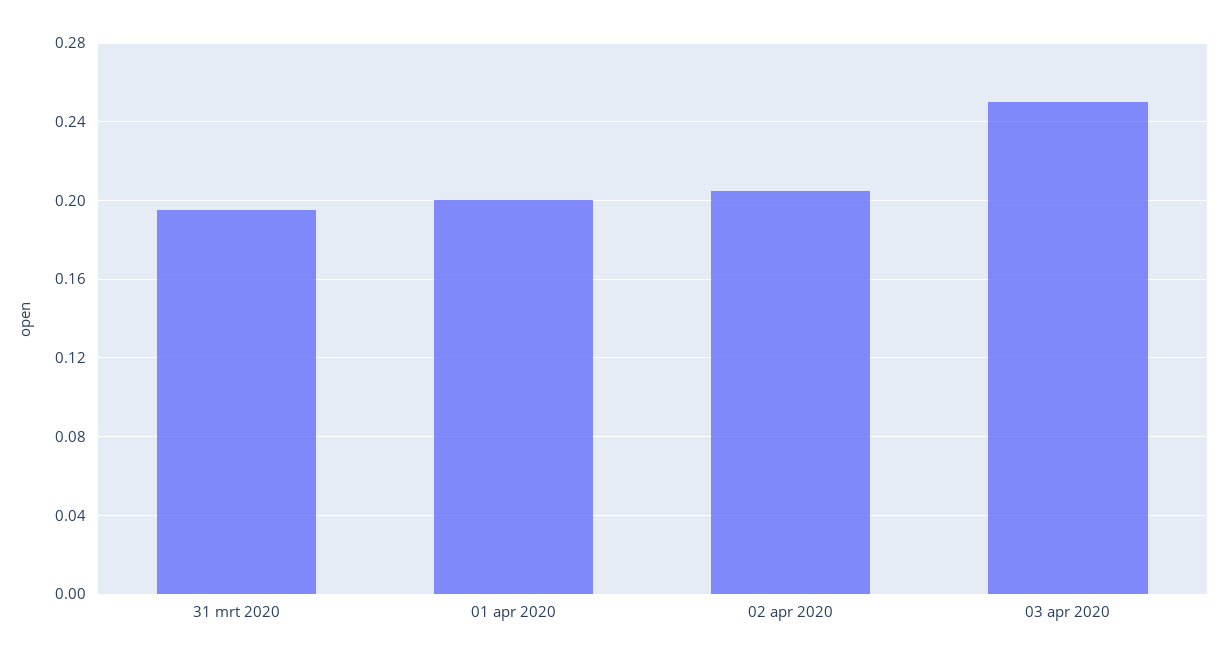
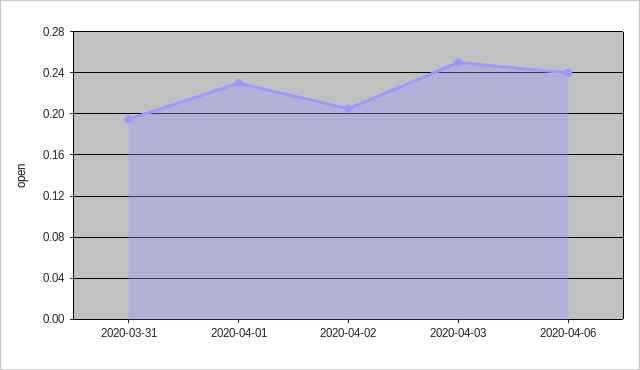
01 apr 2020: 0.2 -> 0.23
2020-04-06: none -> 0.24

